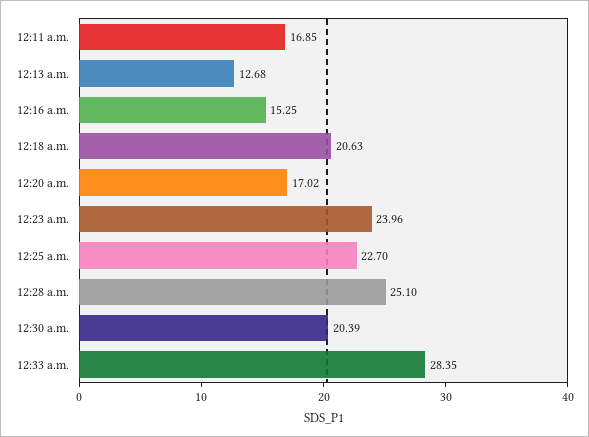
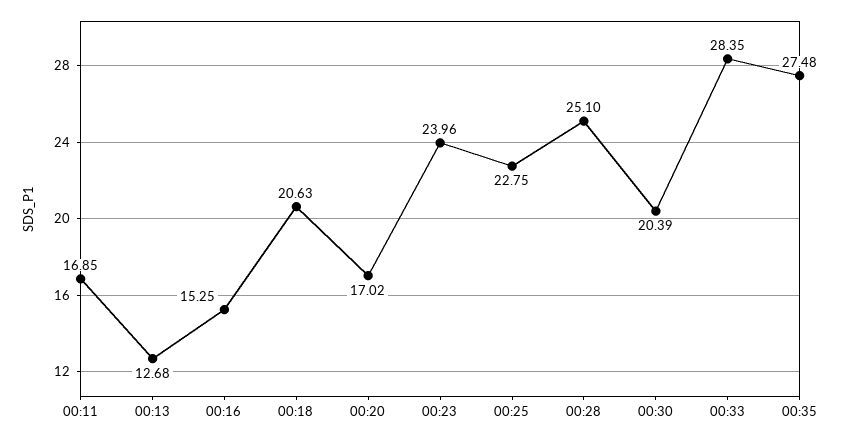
12:25 a.m.: 22.7 -> 22.75
00:35: none -> 27.48

